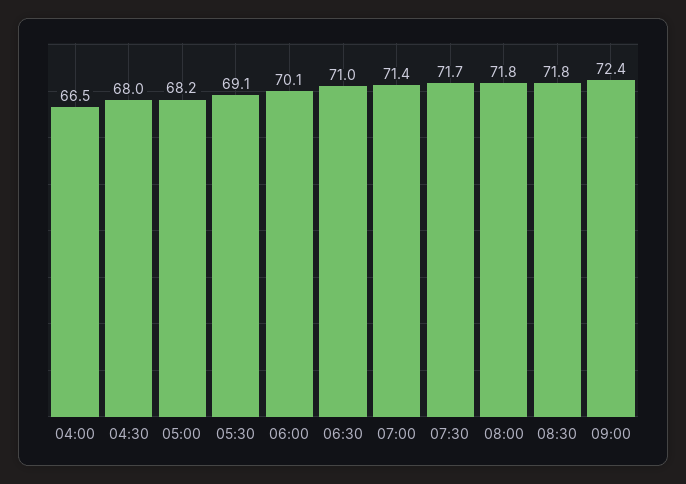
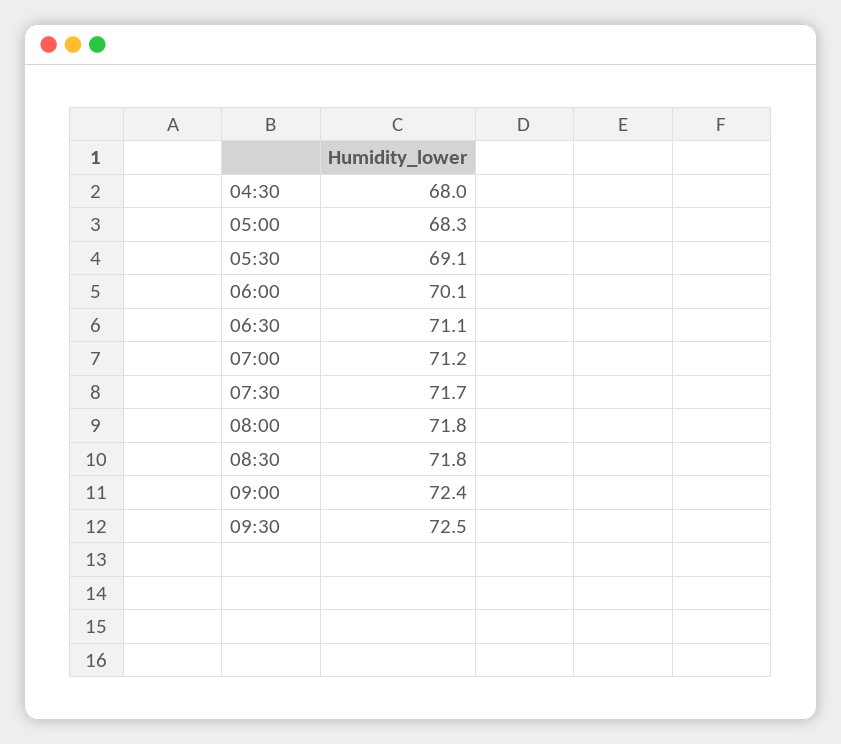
04:00: 66.5 -> none
05:00: 68.2 -> 68.3
06:30: 71 -> 71.1
07:00: 71.4 -> 71.2
09:30: none -> 72.5

